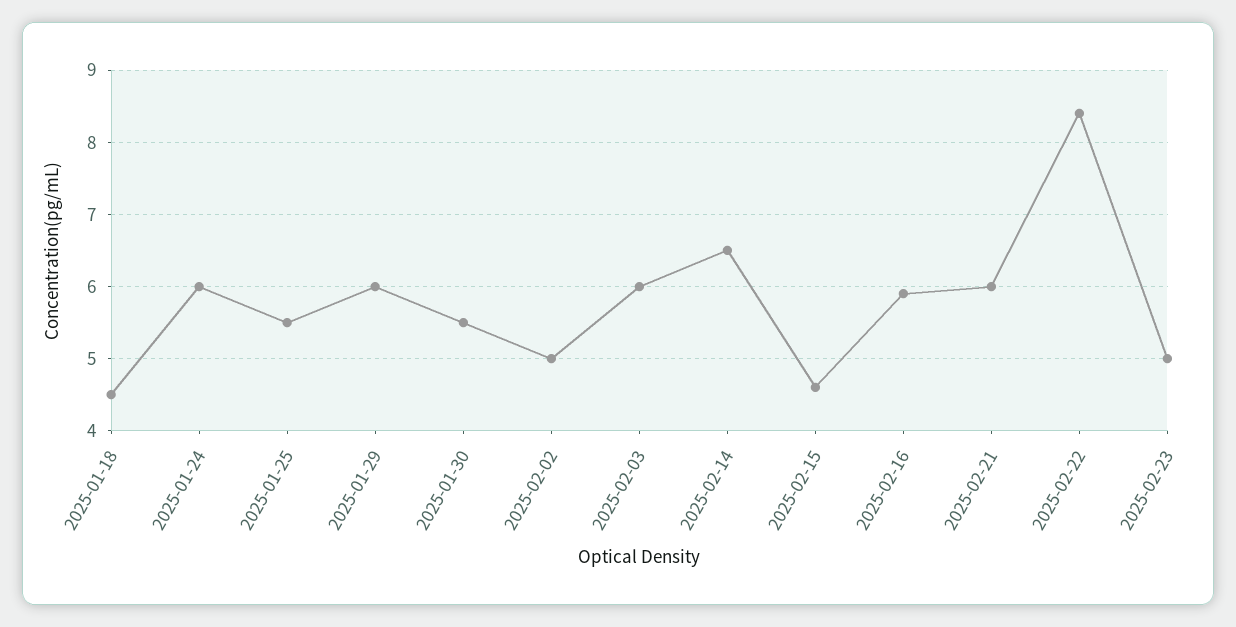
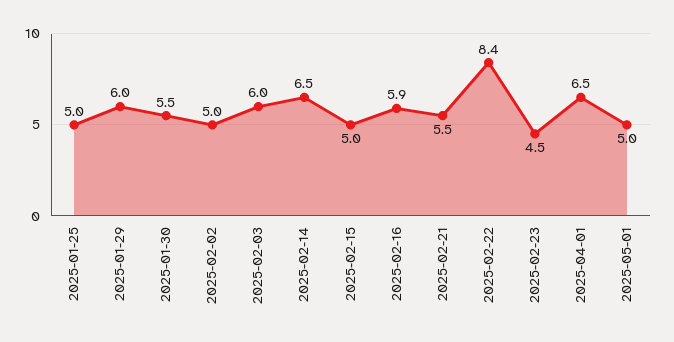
2025-01-18: 4.5 -> none
2025-01-24: 6 -> none
2025-01-25: 5.5 -> 5
2025-02-15: 4.6 -> 5
2025-02-21: 6 -> 5.5
2025-02-23: 5 -> 4.5
2025-04-01: none -> 6.5
2025-05-01: none -> 5

